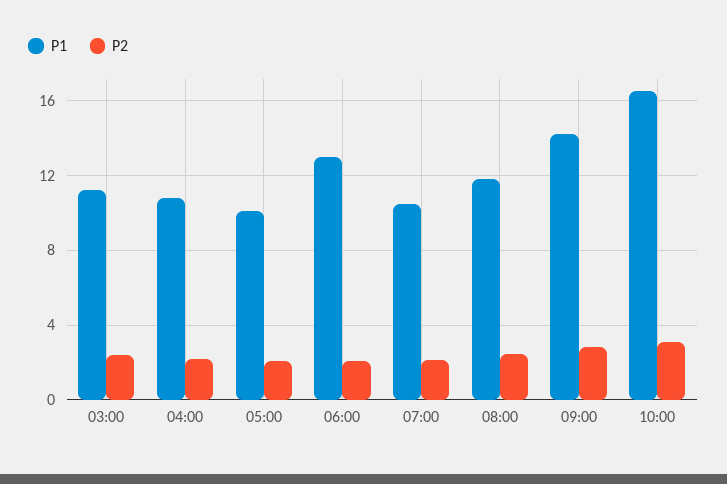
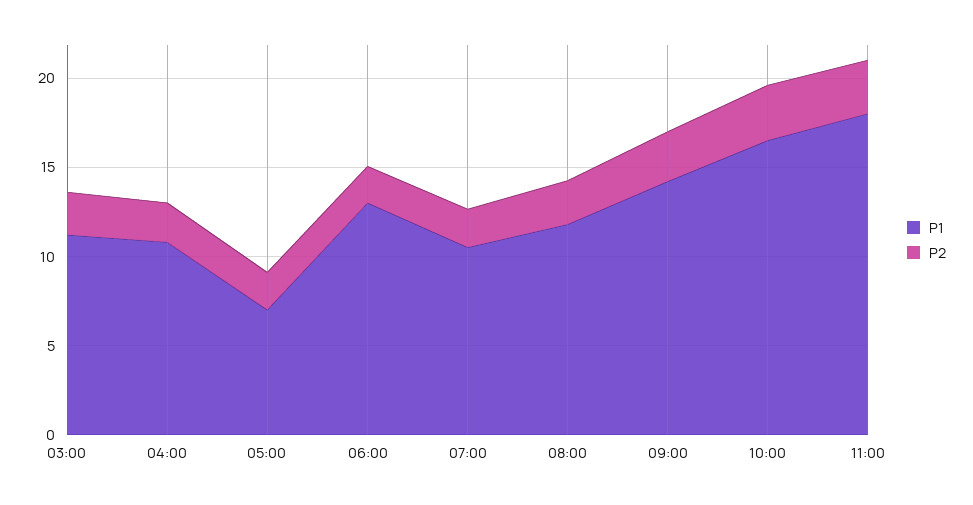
P1, 05:00: 10 -> 7
P1, 11:00: none -> 18
P2, 11:00: none -> 3

